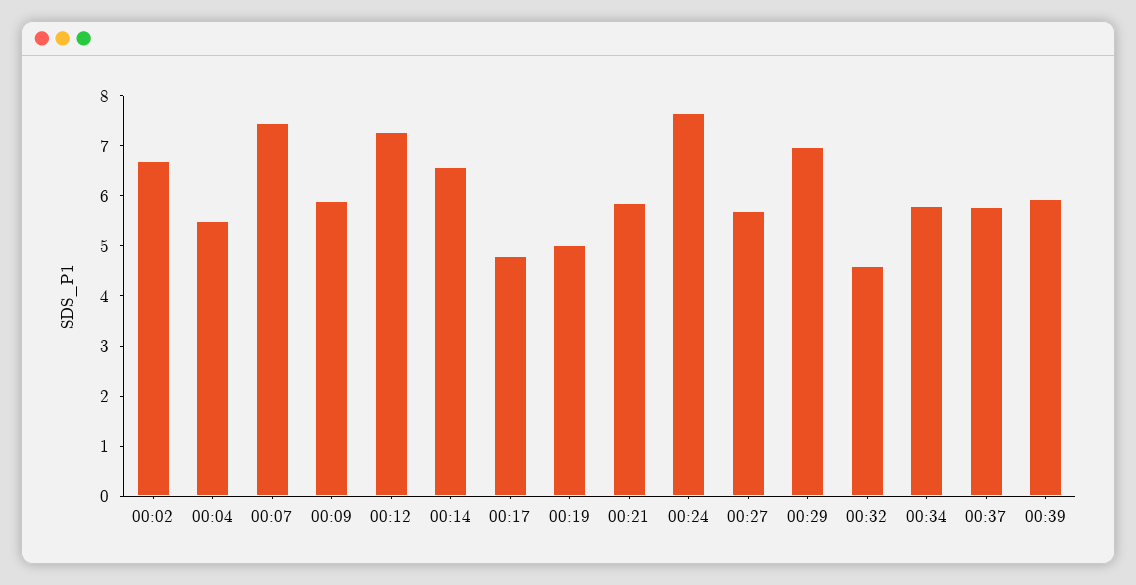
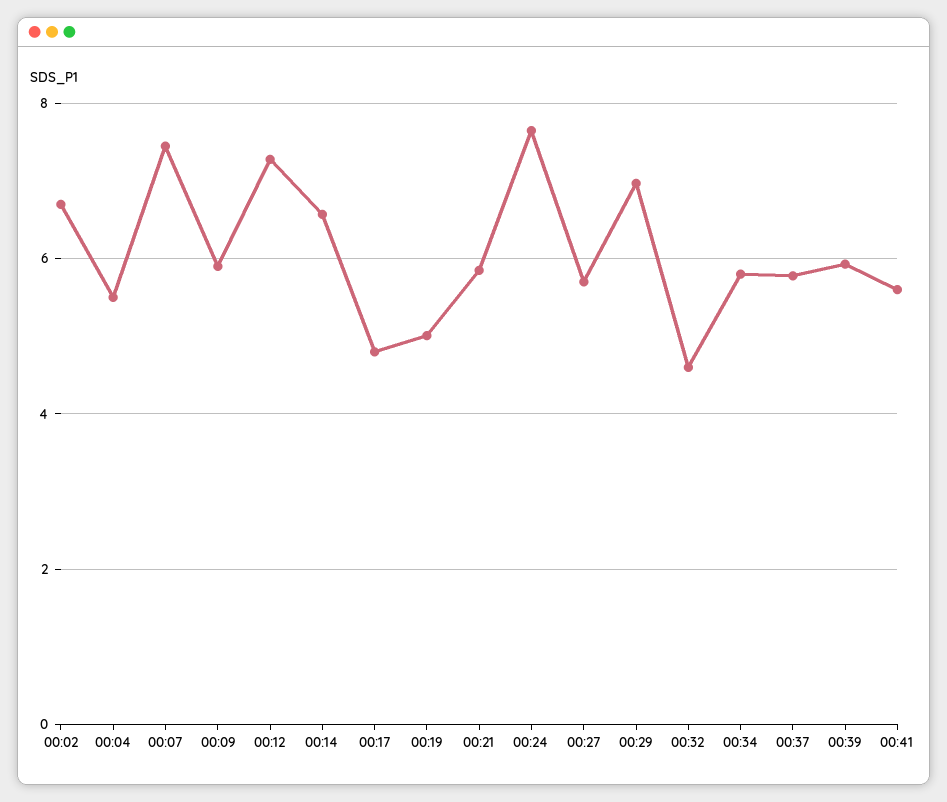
00:41: none -> 5.6

